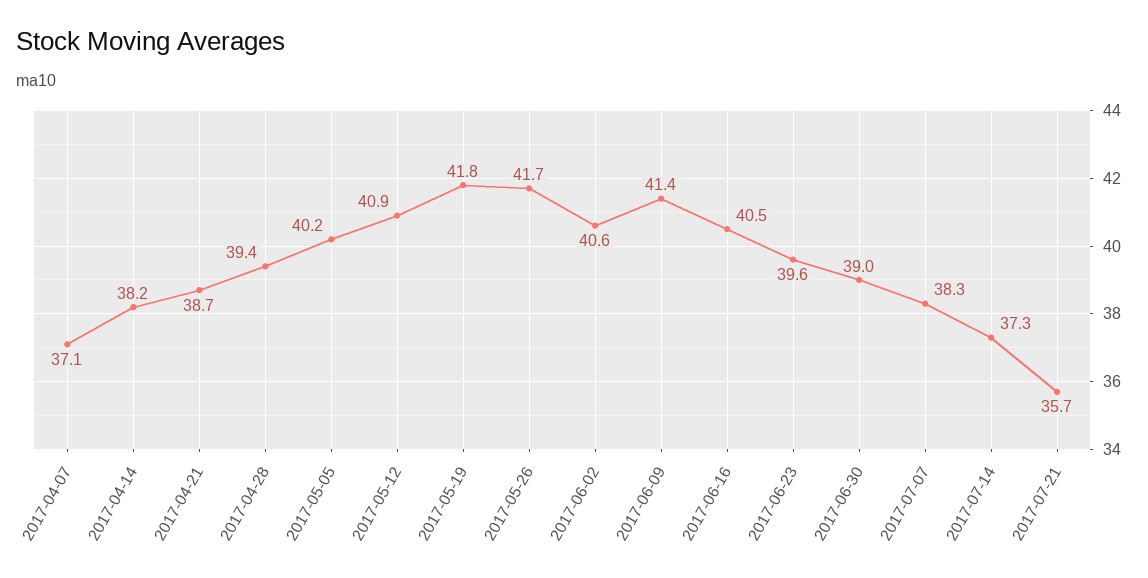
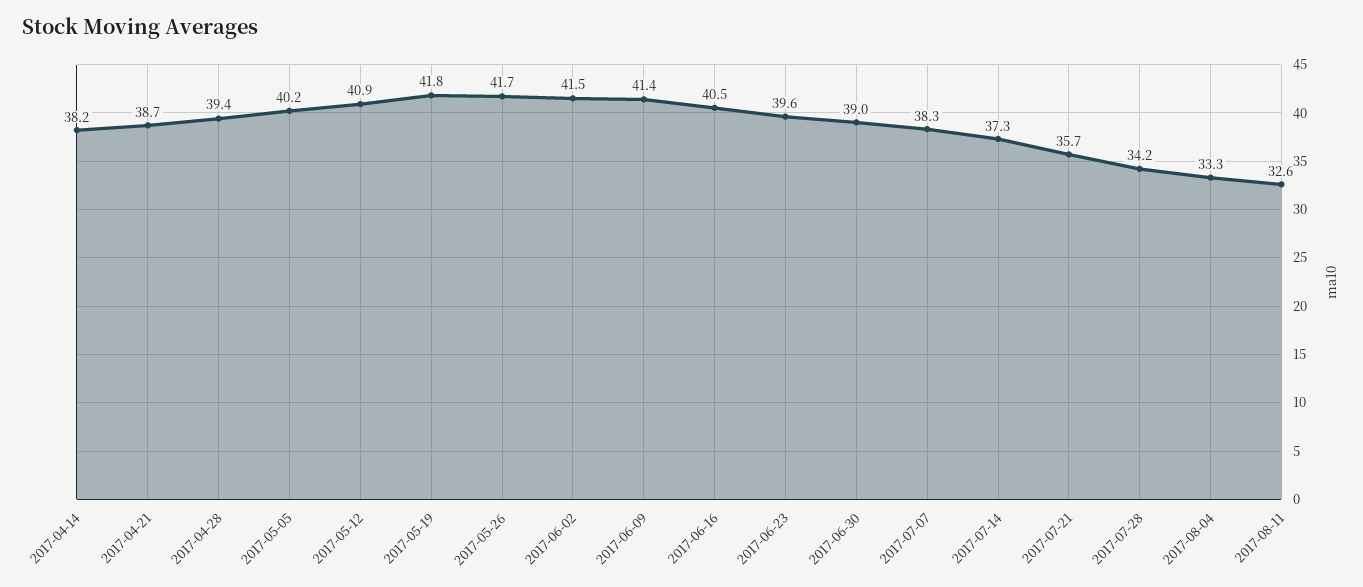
2017-04-07: 37.1 -> none
2017-06-02: 40.6 -> 41.5
2017-07-28: none -> 34.2
2017-08-04: none -> 33.3
2017-08-11: none -> 32.6

